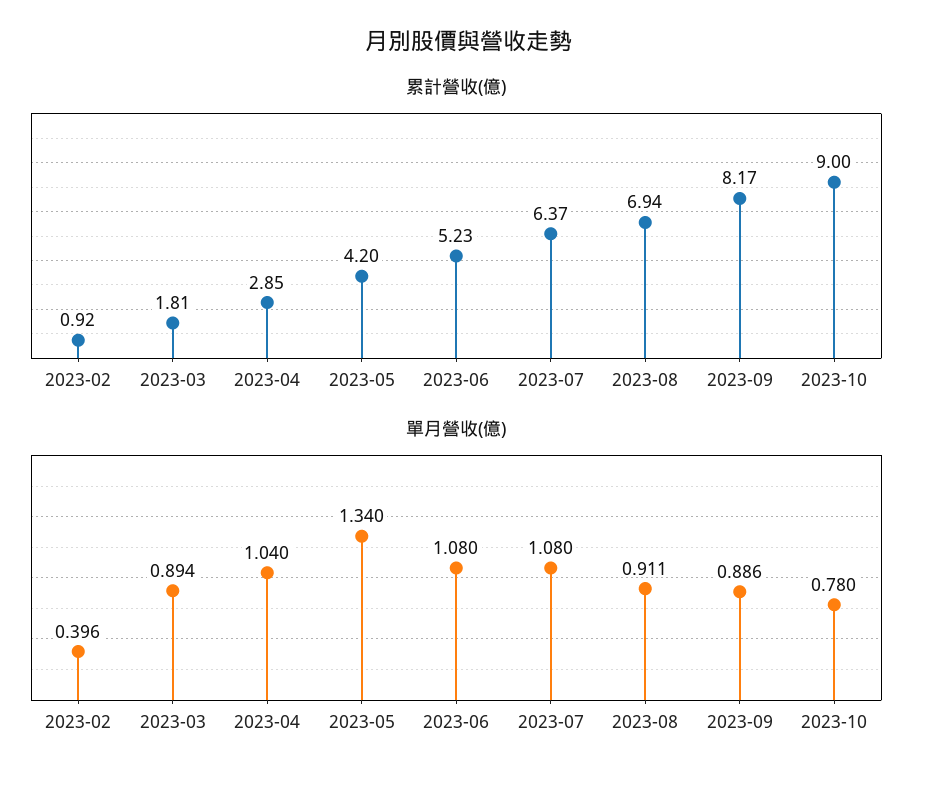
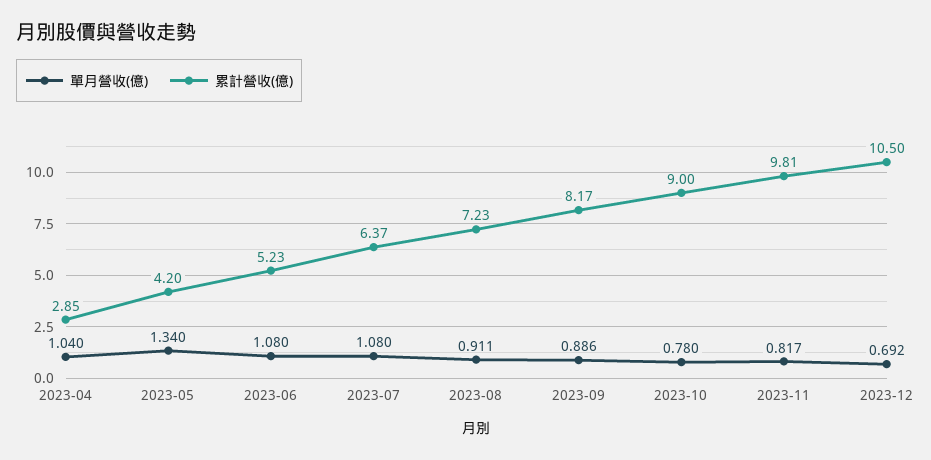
累計營收(億), 2023-02: 0.92 -> none
累計營收(億), 2023-03: 1.81 -> none
累計營收(億), 2023-08: 6.94 -> 7.23
單月營收(億), 2023-02: 0.396 -> none
單月營收(億), 2023-03: 0.894 -> none
單月營收(億), 2023-11: none -> 0.817
累計營收(億), 2023-11: none -> 9.81
單月營收(億), 2023-12: none -> 0.692
累計營收(億), 2023-12: none -> 10.5

